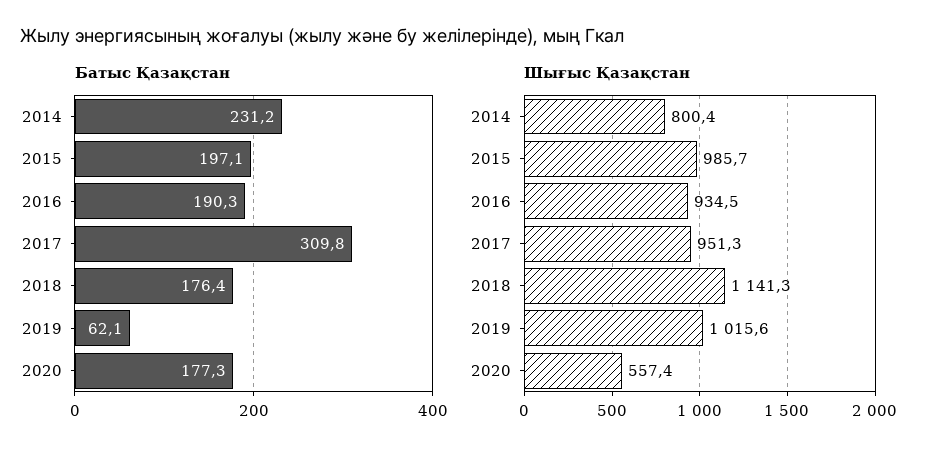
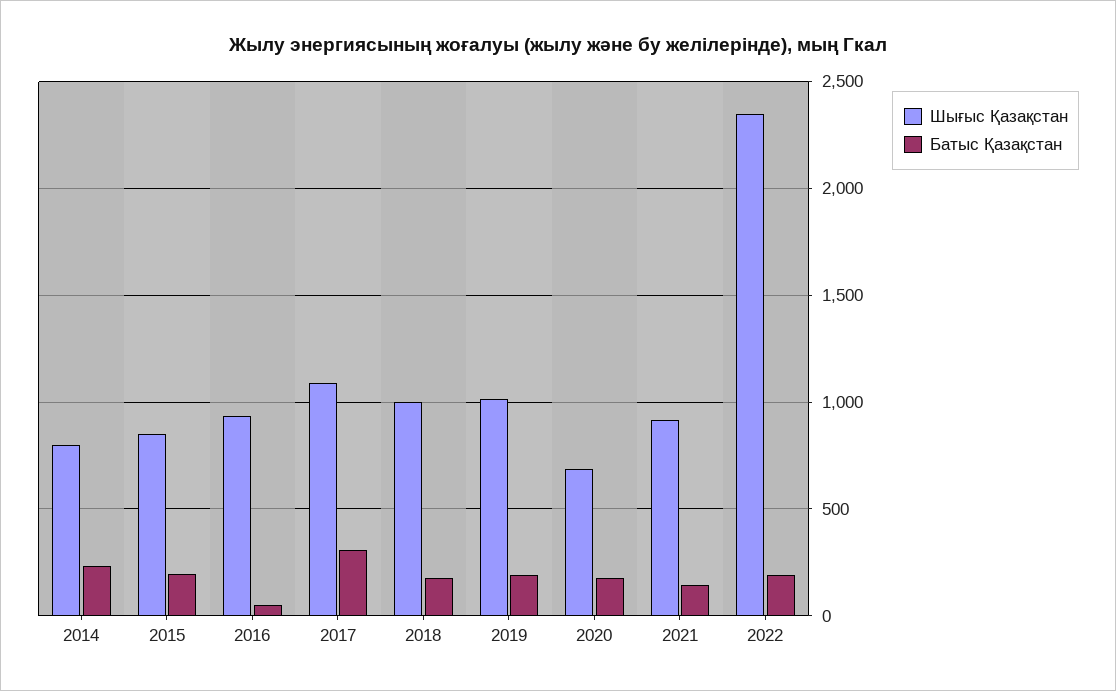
Батыс Қазақстан, 2016: 190.3 -> 50
Батыс Қазақстан, 2019: 62.1 -> 200
Шығыс Қазақстан, 2015: 985.7 -> 850
Шығыс Қазақстан, 2017: 951.3 -> 1100
Шығыс Қазақстан, 2018: 1141.3 -> 1000
Шығыс Қазақстан, 2020: 557.4 -> 700
Шығыс Қазақстан, 2021: none -> 900
Батыс Қазақстан, 2021: none -> 150
Шығыс Қазақстан, 2022: none -> 2350
Батыс Қазақстан, 2022: none -> 200

